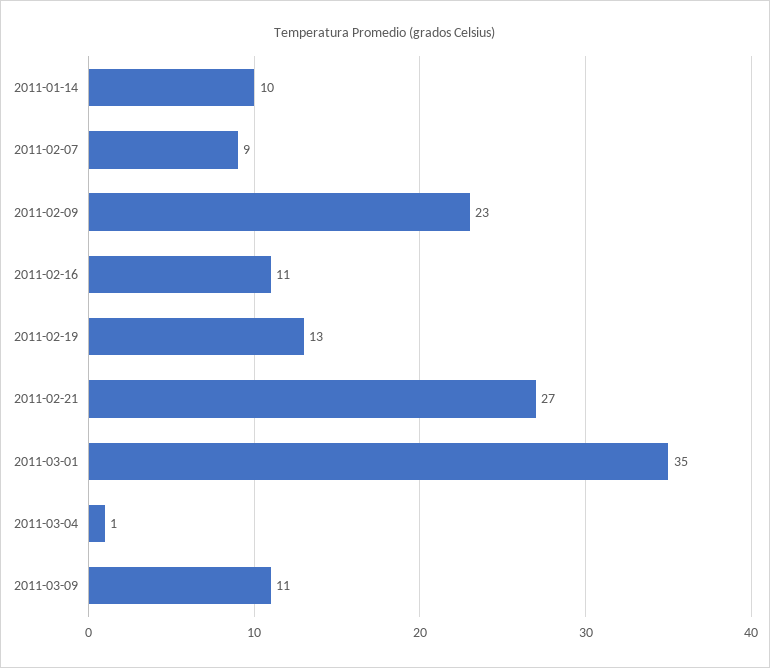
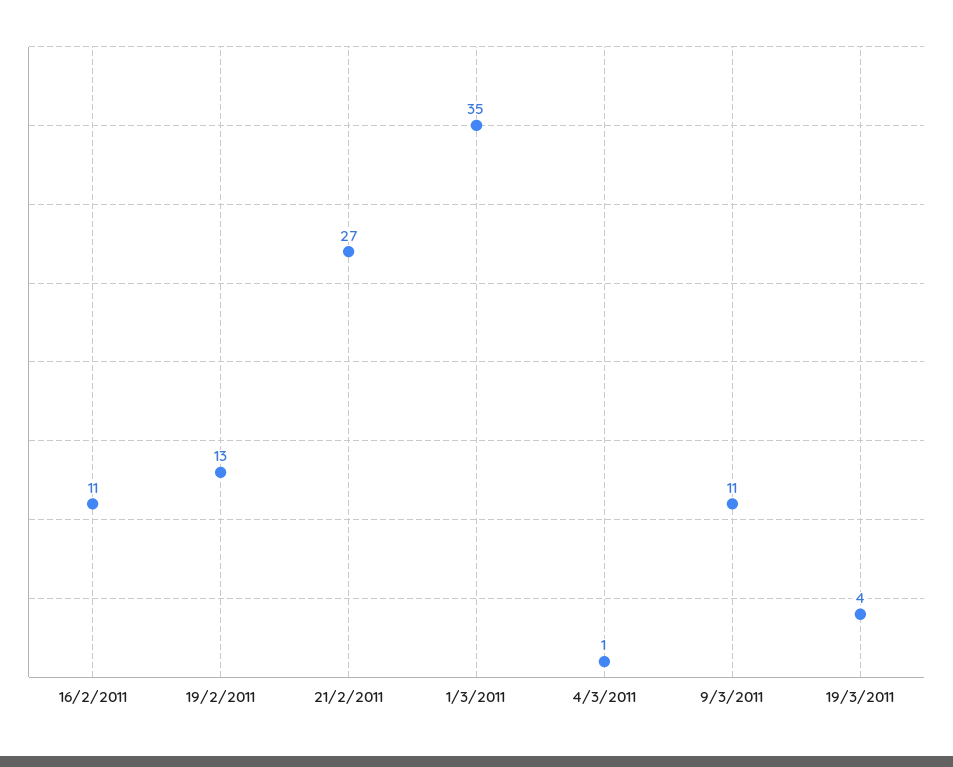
2011-01-14: 10 -> none
2011-02-07: 9 -> none
2011-02-09: 23 -> none
19/3/2011: none -> 4

